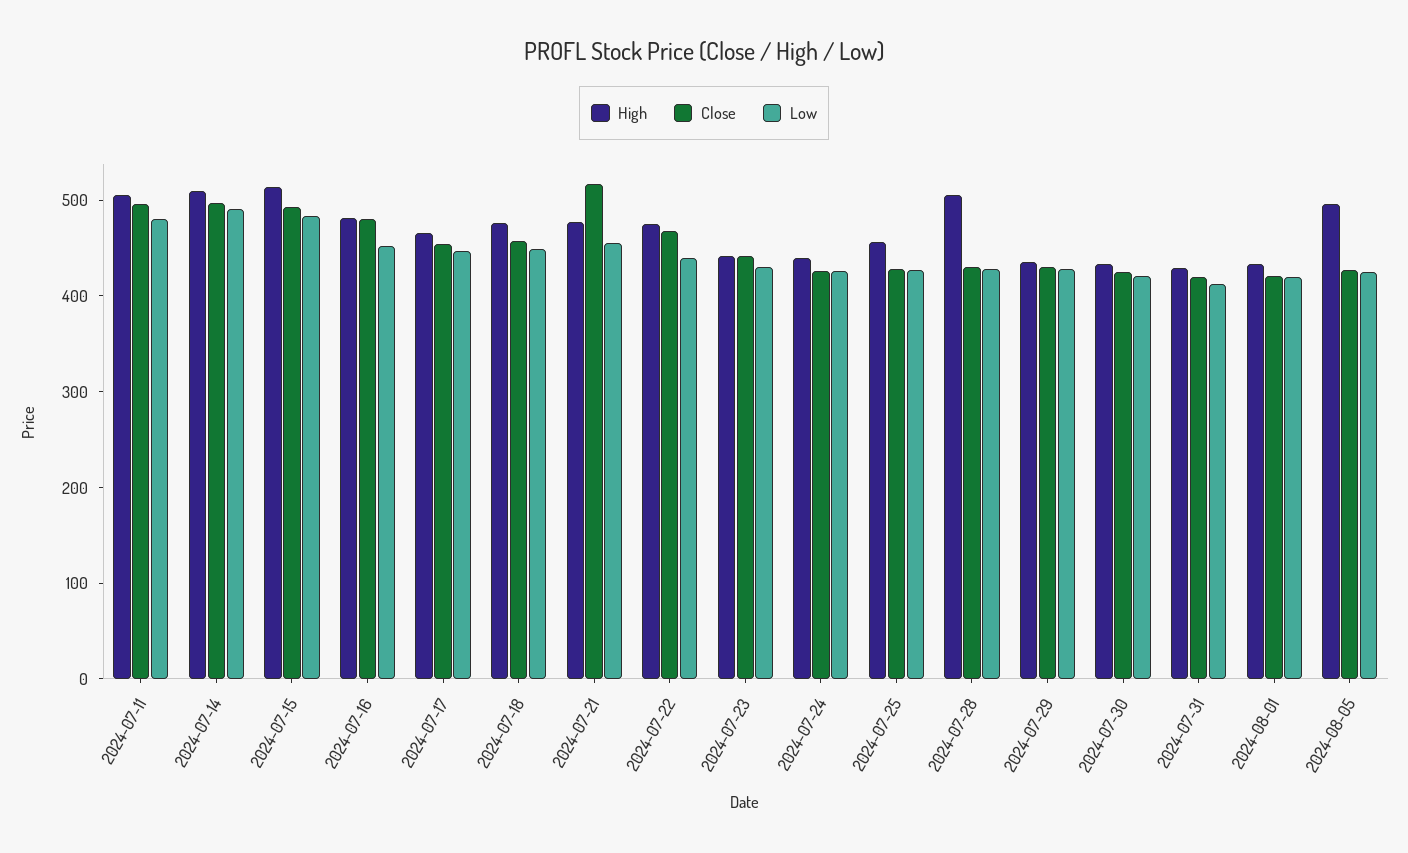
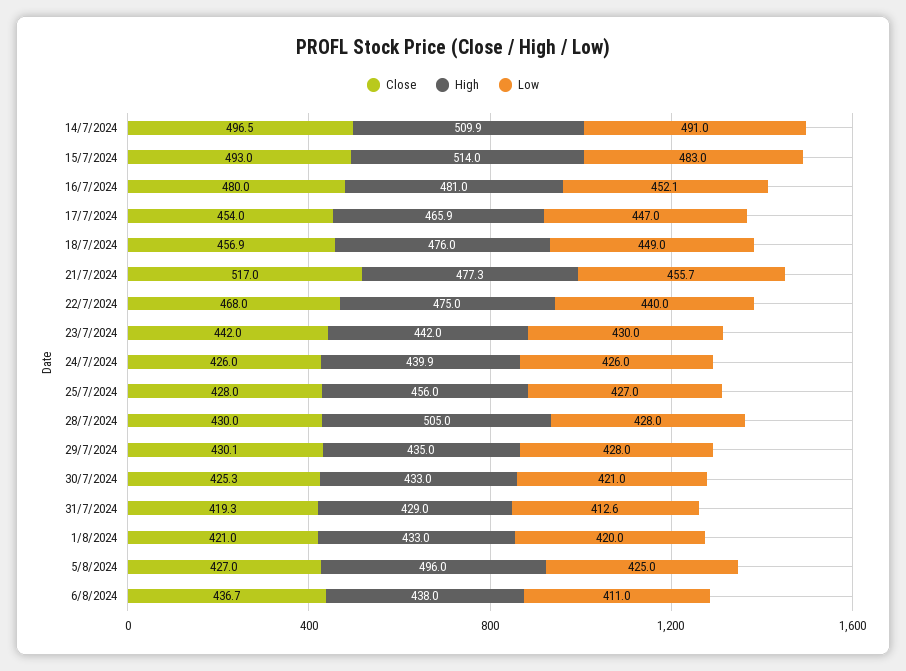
High, 2024-07-11: 500 -> none
Close, 2024-07-11: 500 -> none
Low, 2024-07-11: 480 -> none
Close, 6/8/2024: none -> 436.7
High, 6/8/2024: none -> 438
Low, 6/8/2024: none -> 411

